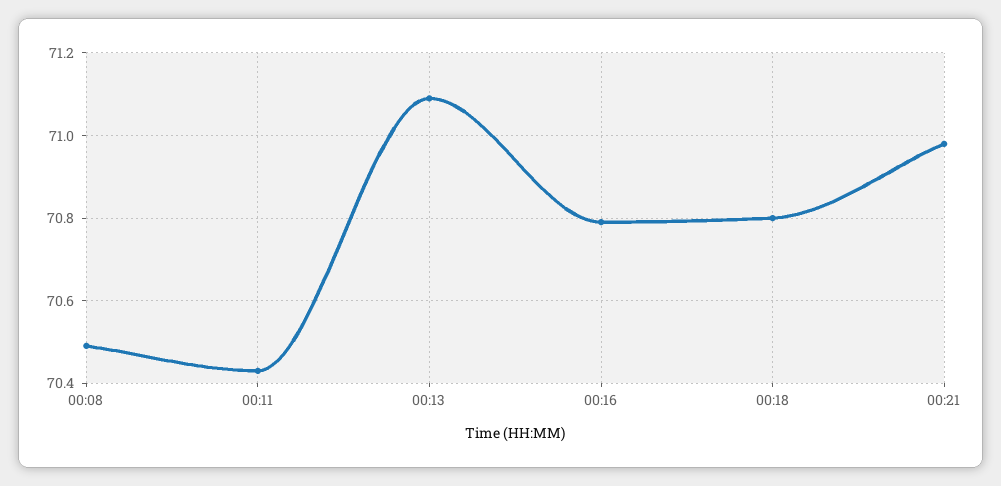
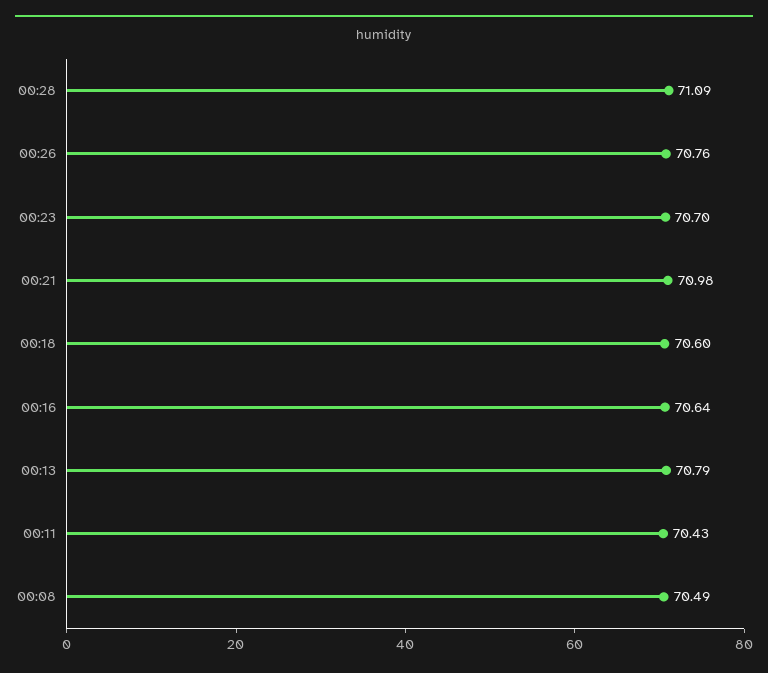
00:13: 71.1 -> 70.79
00:16: 70.8 -> 70.64
00:18: 70.8 -> 70.6
00:28: none -> 71.09
00:26: none -> 70.76
00:23: none -> 70.7

